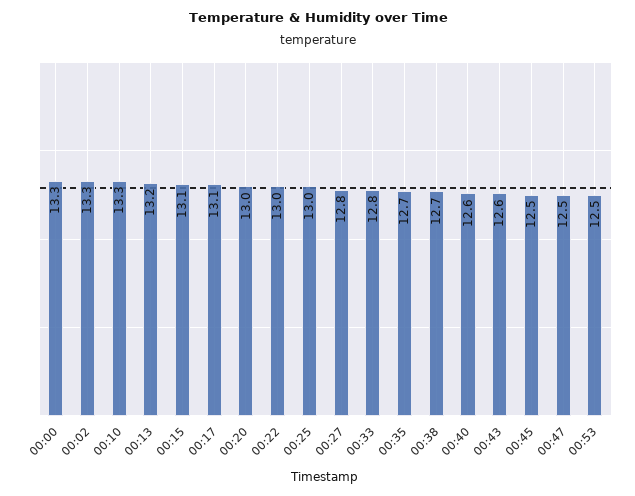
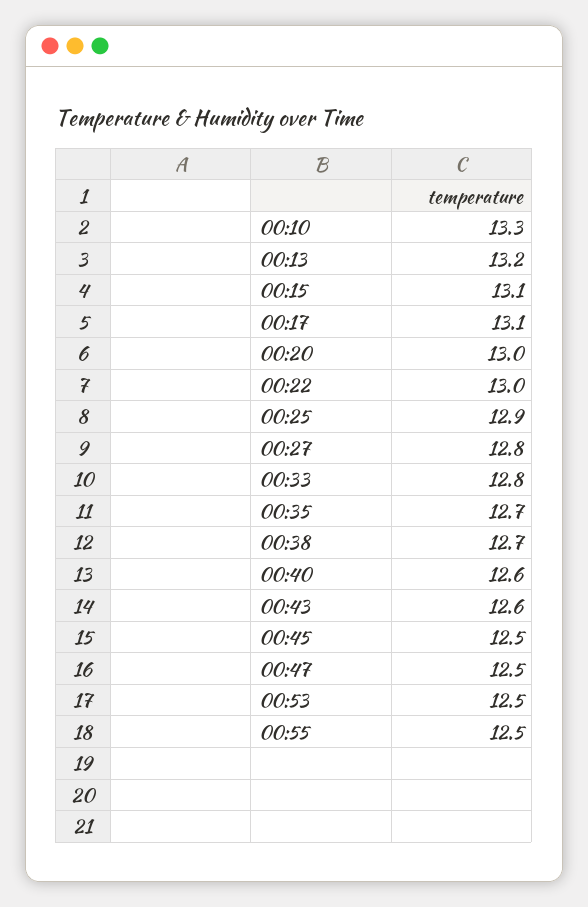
00:00: 13.3 -> none
00:02: 13.3 -> none
00:25: 13 -> 12.9
00:55: none -> 12.5

